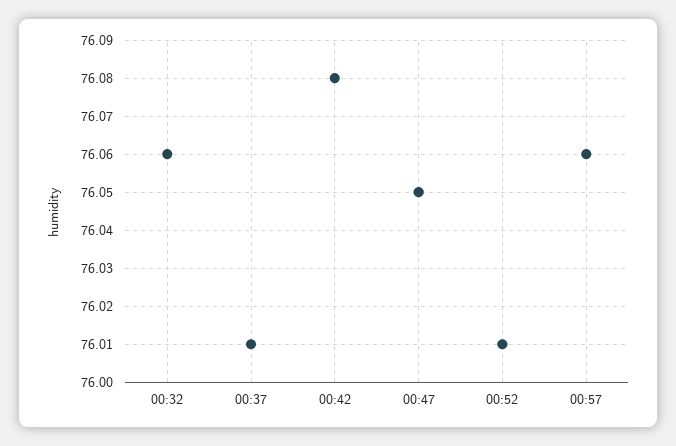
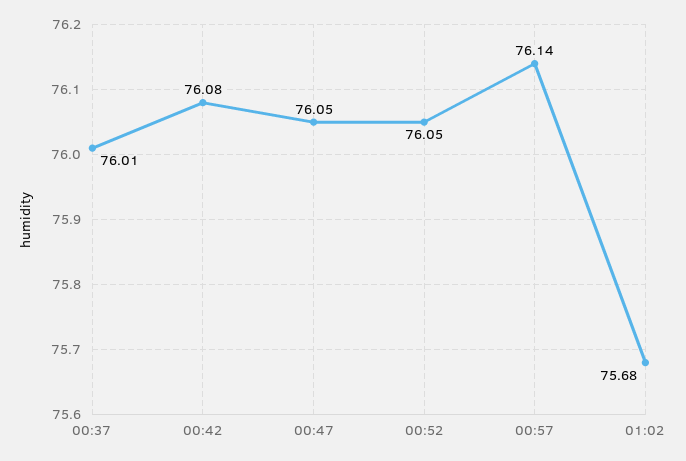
00:32: 76.06 -> none
00:52: 76.01 -> 76.05
00:57: 76.06 -> 76.14
01:02: none -> 75.68

